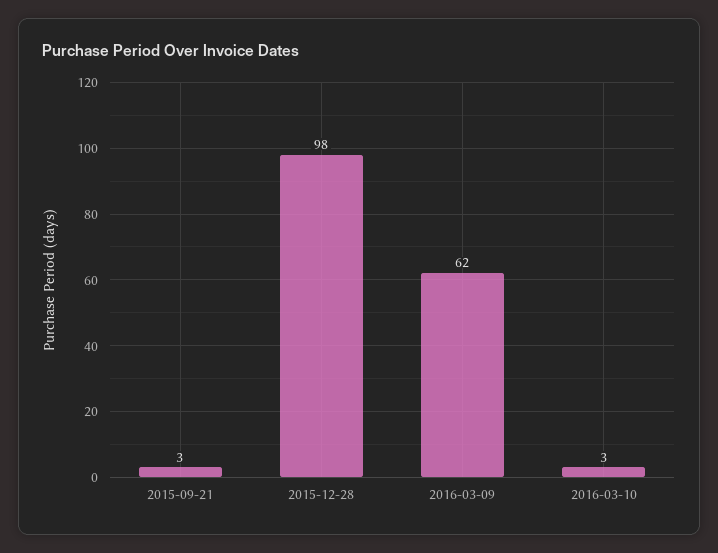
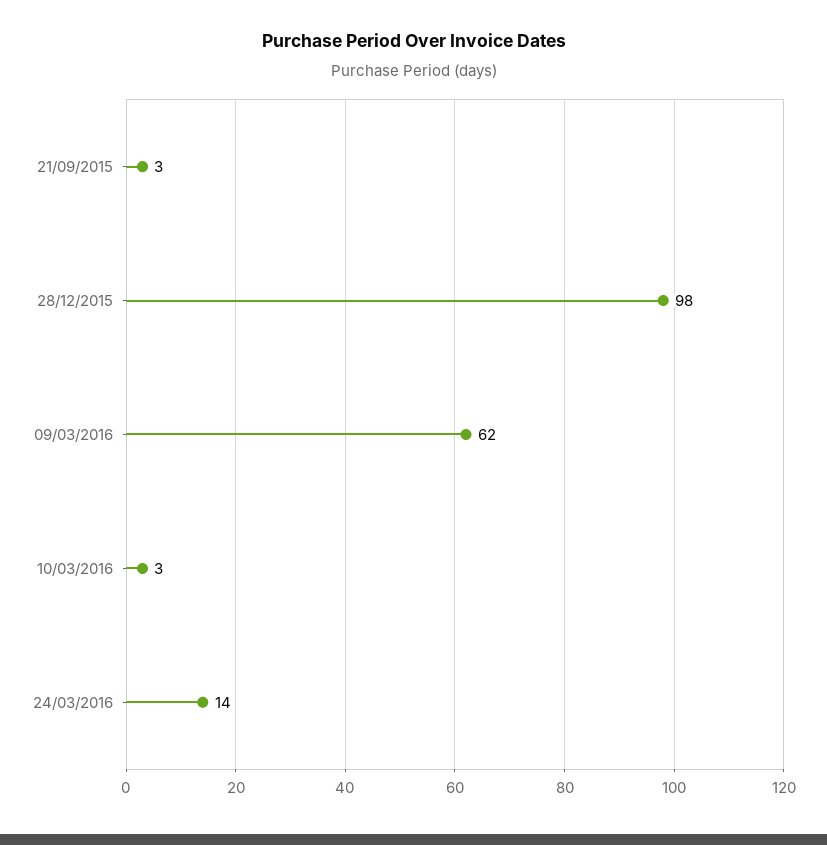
24/03/2016: none -> 14

